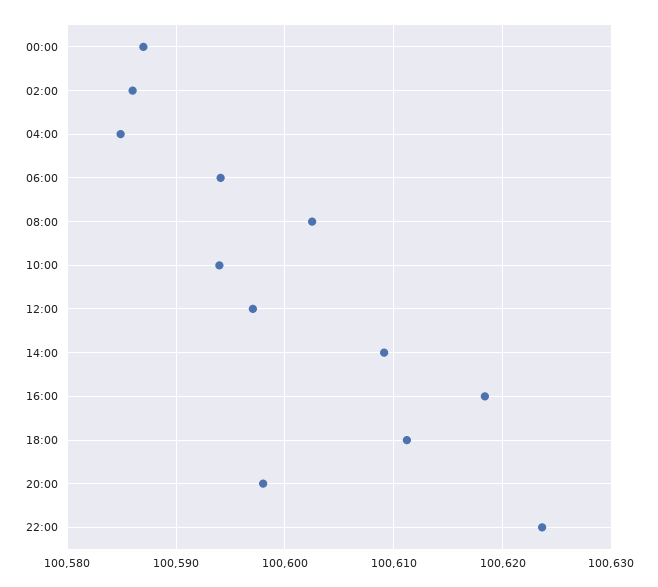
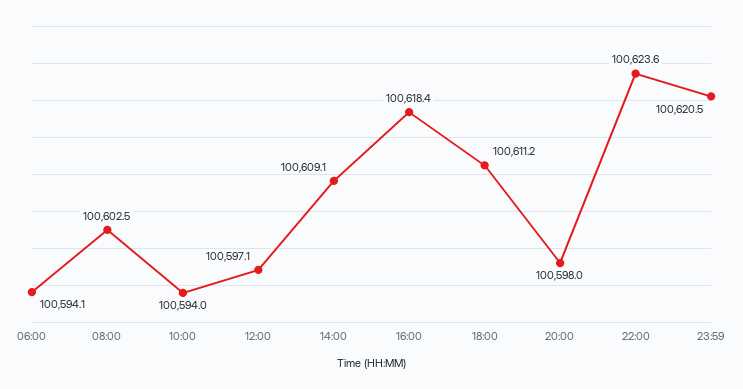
00:00: 100587 -> none
02:00: 100586 -> none
04:00: 100585 -> none
23:59: none -> 100620.5

